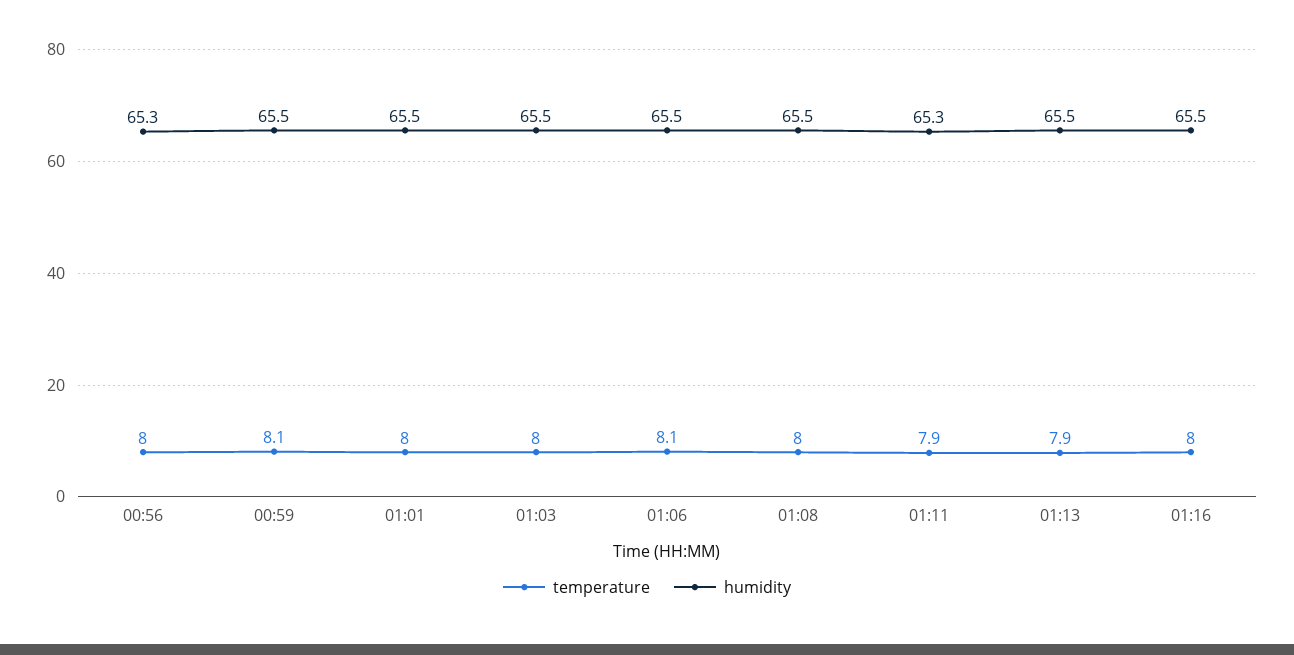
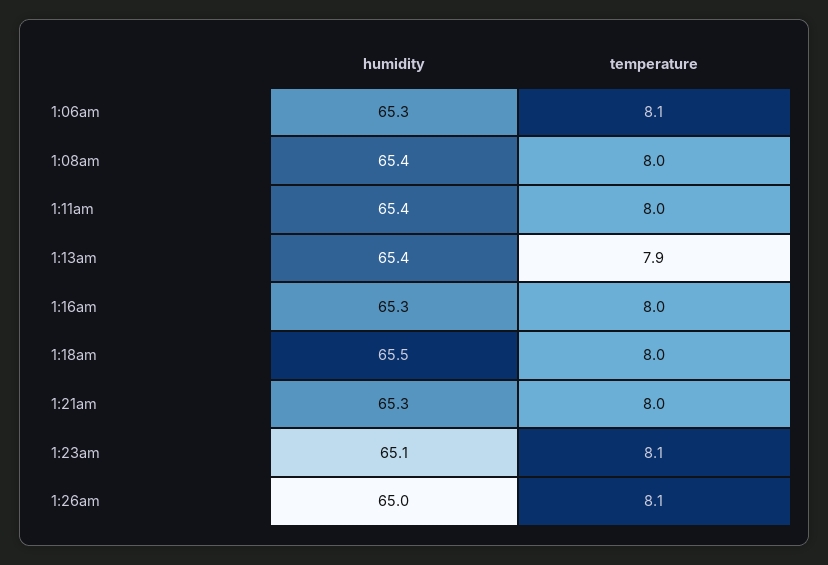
temperature, 00:56: 8 -> none
humidity, 00:56: 65.3 -> none
temperature, 00:59: 8.1 -> none
humidity, 00:59: 65.5 -> none
temperature, 01:01: 8 -> none
humidity, 01:01: 65.5 -> none
temperature, 01:03: 8 -> none
humidity, 01:03: 65.5 -> none
humidity, 01:06: 65.5 -> 65.3
humidity, 01:08: 65.5 -> 65.4
temperature, 01:11: 7.9 -> 8
humidity, 01:11: 65.3 -> 65.4
humidity, 01:13: 65.5 -> 65.4
humidity, 01:16: 65.5 -> 65.3
humidity, 1:18am: none -> 65.5
temperature, 1:18am: none -> 8
humidity, 1:21am: none -> 65.3
temperature, 1:21am: none -> 8
humidity, 1:23am: none -> 65.1
temperature, 1:23am: none -> 8.1
humidity, 1:26am: none -> 65
temperature, 1:26am: none -> 8.1

